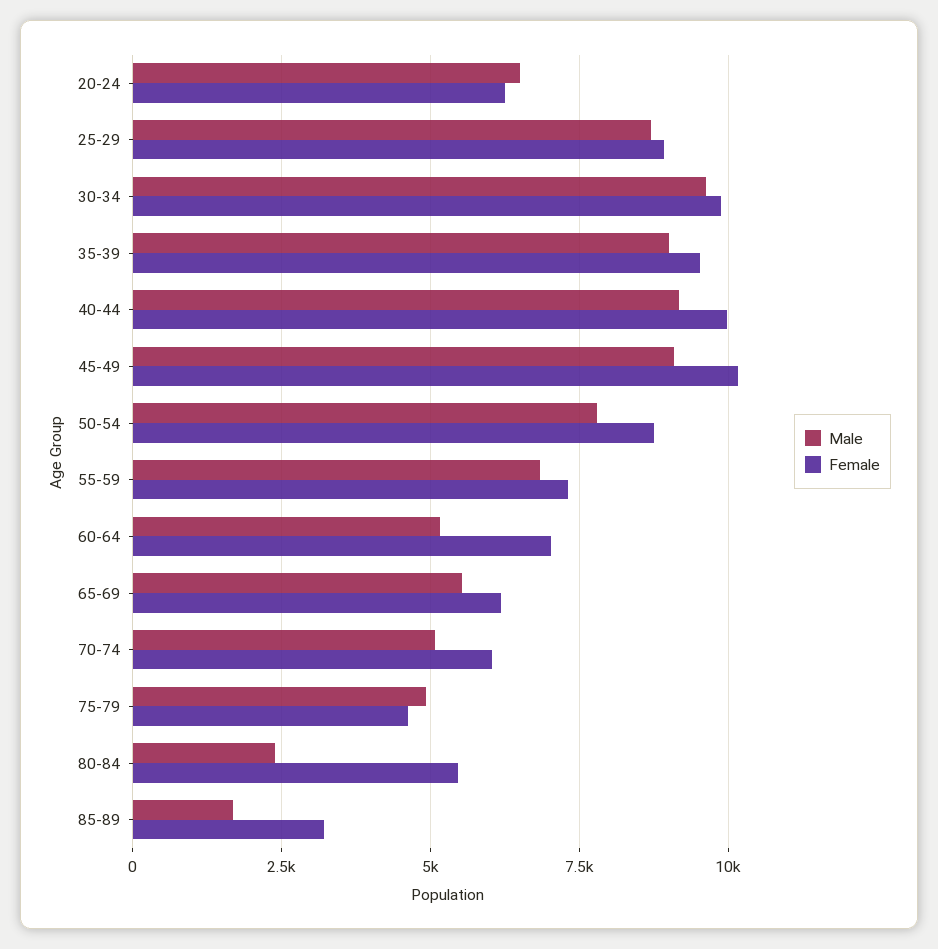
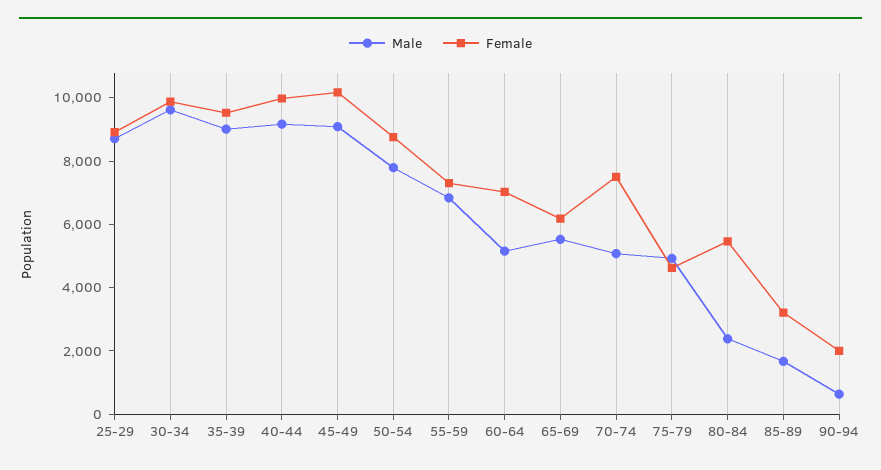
Male, 20-24: 6500 -> none
Female, 20-24: 6250 -> none
Female, 70-74: 6000 -> 7500
Male, 90-94: none -> 500
Female, 90-94: none -> 2000

